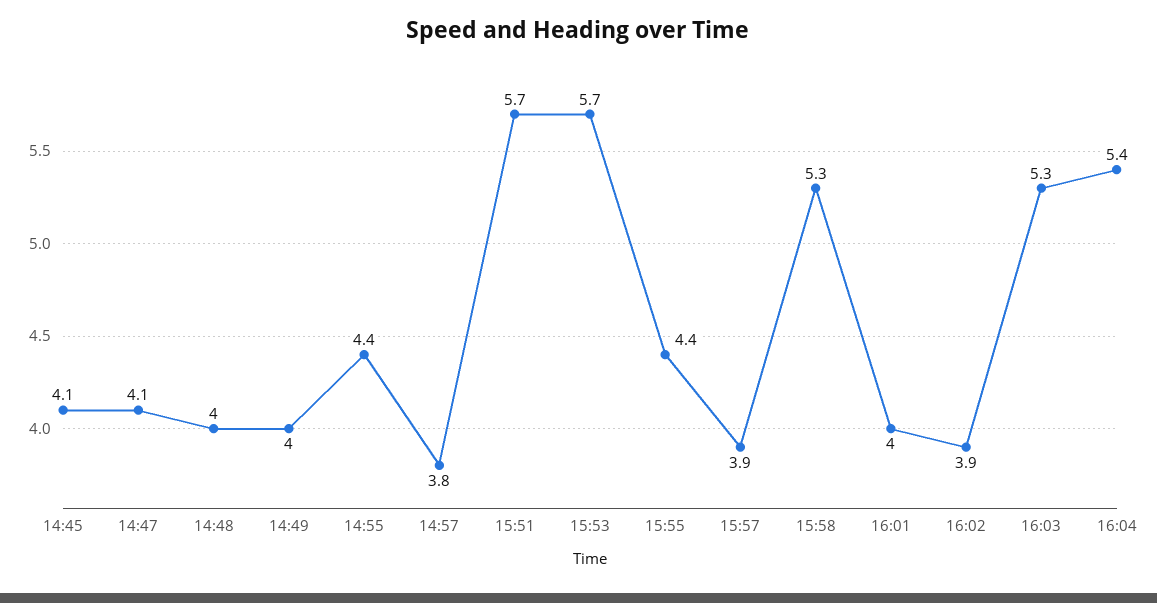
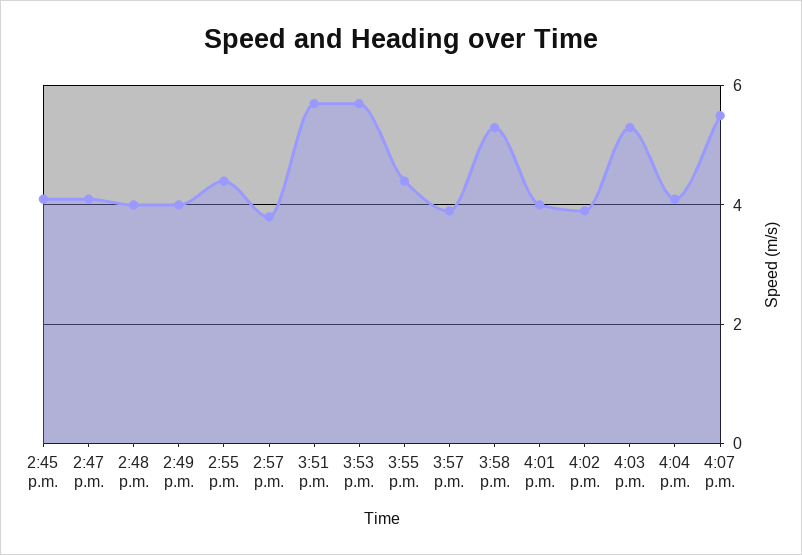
16:04: 5.4 -> 4
4:07 p.m.: none -> 5.5

